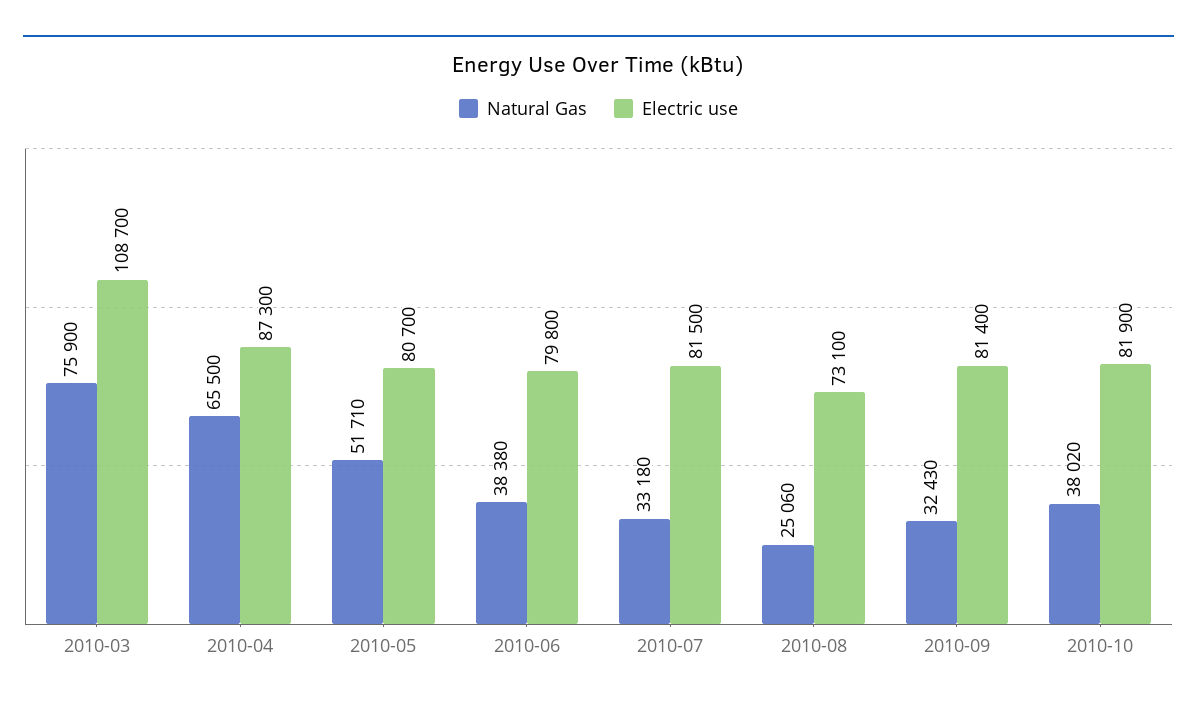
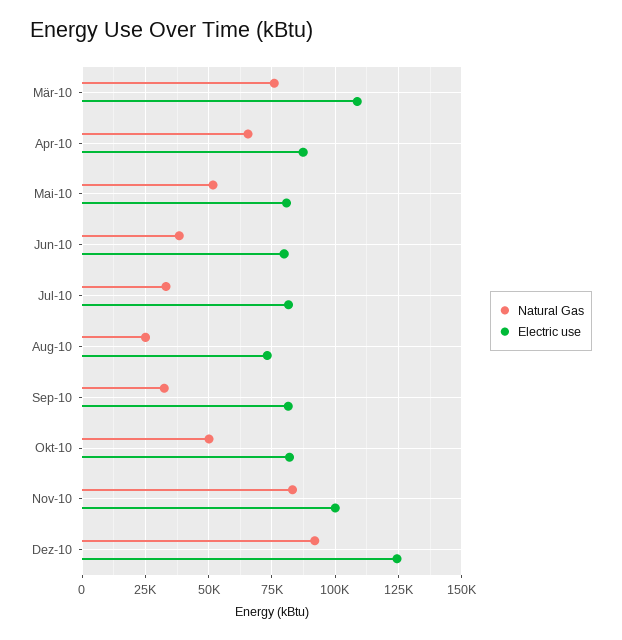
Natural Gas, 2010-10: 38020 -> 50000
Natural Gas, Nov-10: none -> 82500
Electric use, Nov-10: none -> 100000
Natural Gas, Dez-10: none -> 92500
Electric use, Dez-10: none -> 125000

